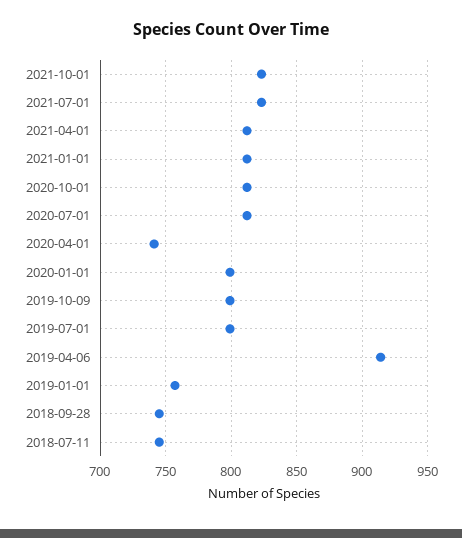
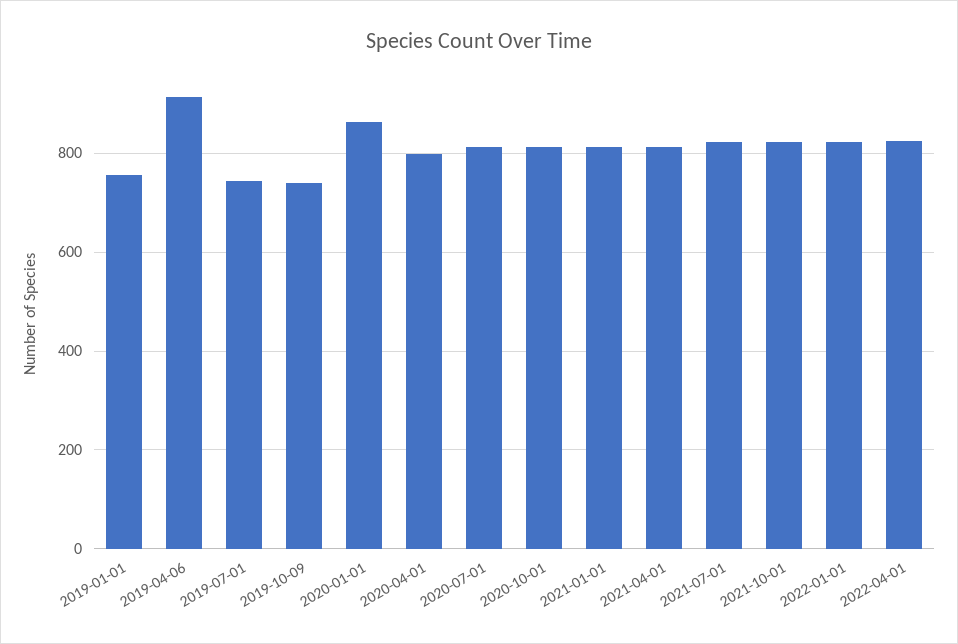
2020-04-01: 740 -> 800
2020-01-01: 800 -> 860
2019-10-09: 800 -> 740
2019-07-01: 800 -> 740
2018-09-28: 745 -> none
2018-07-11: 745 -> none
2022-01-01: none -> 820
2022-04-01: none -> 820

